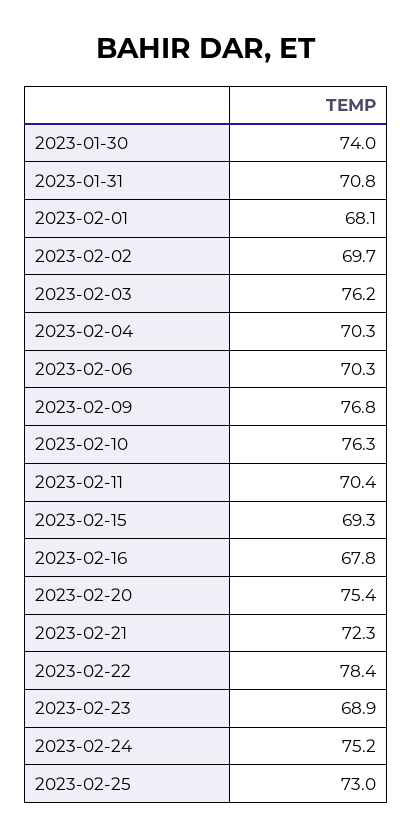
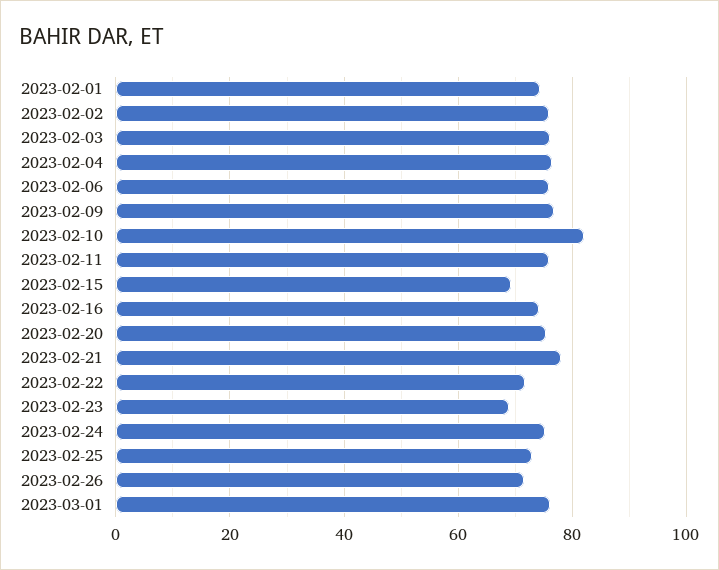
2023-01-30: 74 -> none
2023-01-31: 70.8 -> none
2023-02-01: 68.1 -> 74
2023-02-02: 69.7 -> 76
2023-02-04: 70.3 -> 76
2023-02-06: 70.3 -> 76
2023-02-10: 76.3 -> 82
2023-02-11: 70.4 -> 76
2023-02-16: 67.8 -> 74
2023-02-21: 72.3 -> 78
2023-02-22: 78.4 -> 72
2023-02-26: none -> 72
2023-03-01: none -> 76

